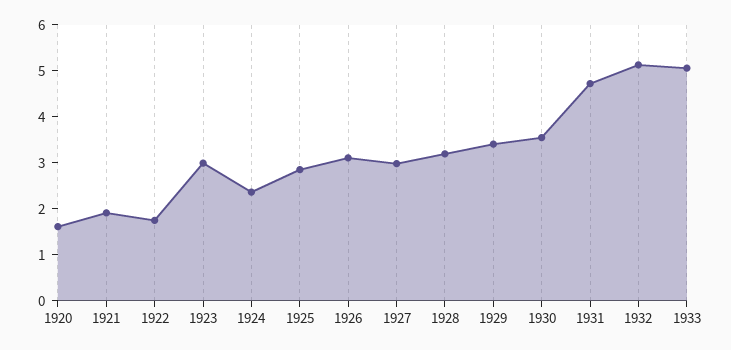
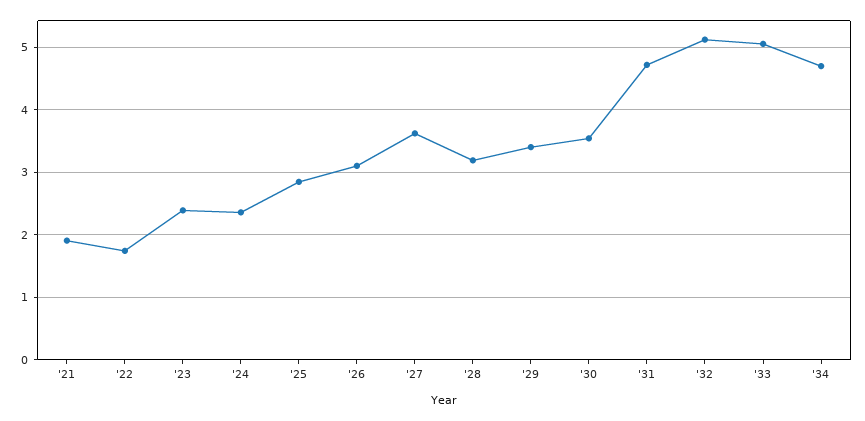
1920: 1.6 -> none
1923: 3 -> 2.4
1927: 3 -> 3.6
'34: none -> 4.7

